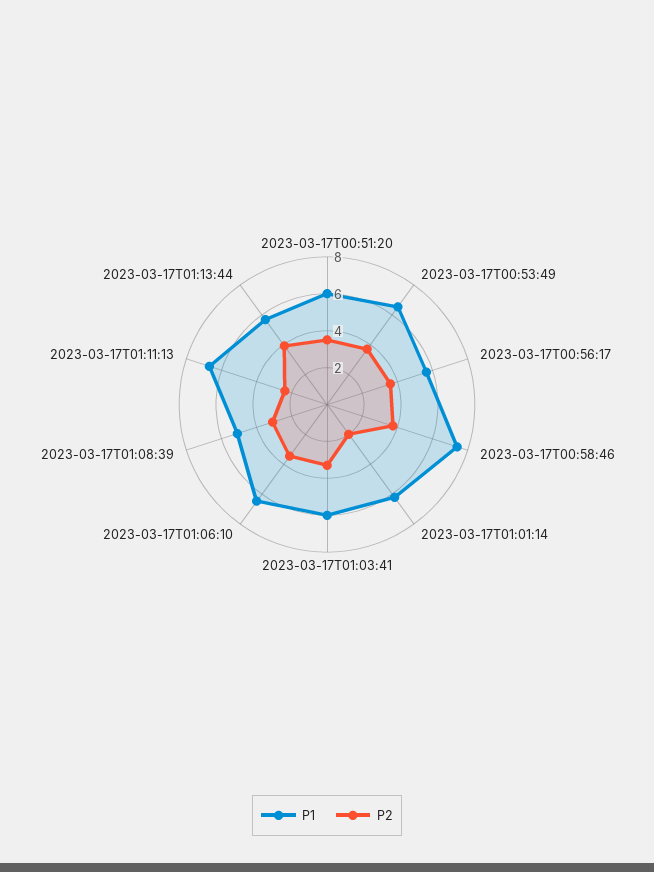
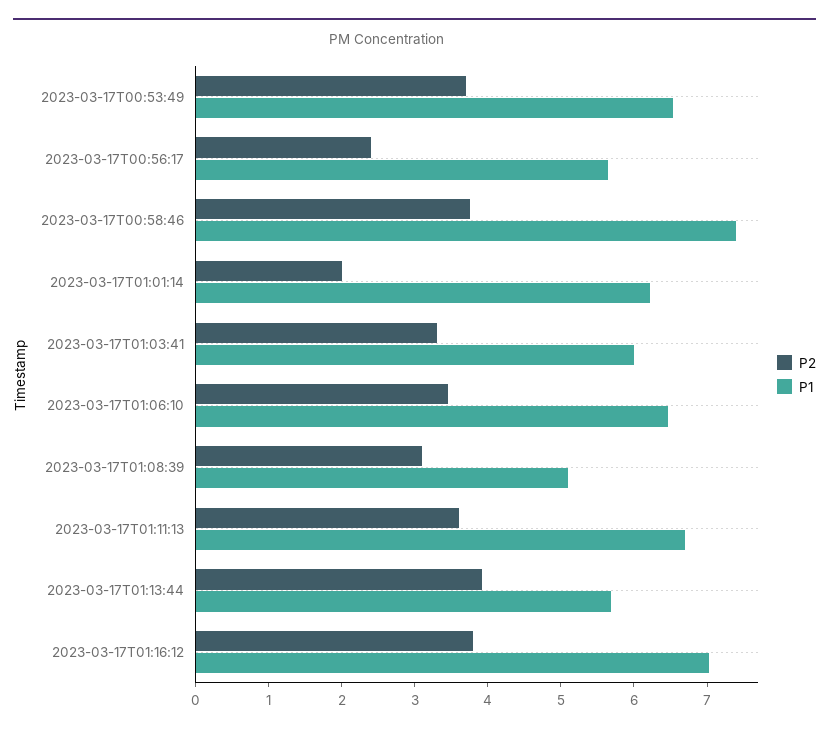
P1, 2023-03-17T00:51:20: 6 -> none
P2, 2023-03-17T00:51:20: 3.5 -> none
P2, 2023-03-17T00:56:17: 3.5 -> 2.4
P2, 2023-03-17T01:11:13: 2.5 -> 3.6
P2, 2023-03-17T01:16:12: none -> 3.8
P1, 2023-03-17T01:16:12: none -> 7

